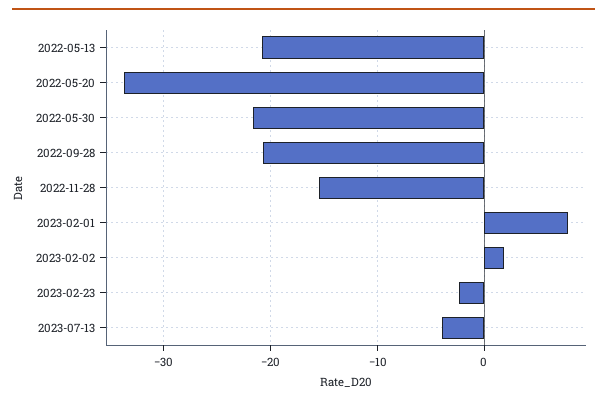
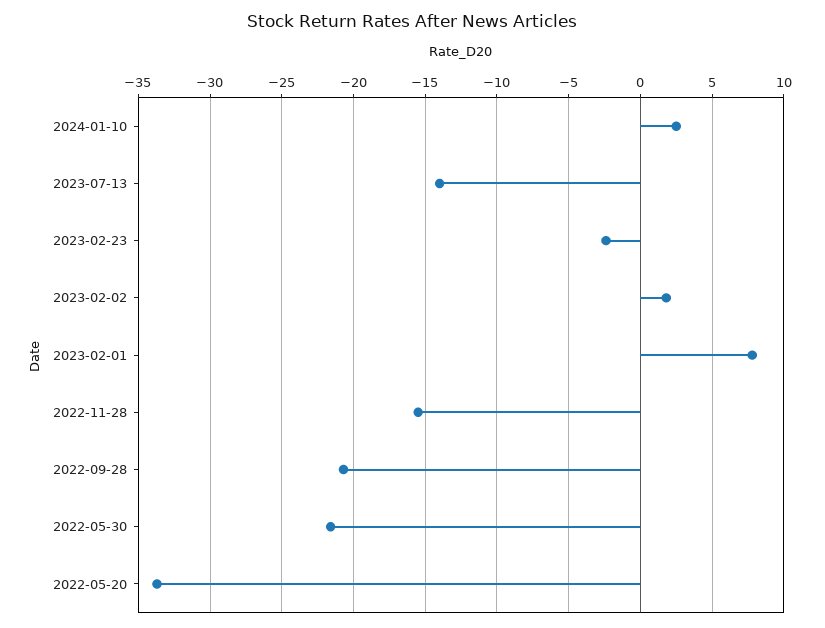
2022-05-13: -21 -> none
2023-07-13: -4 -> -14
2024-01-10: none -> 2.5

